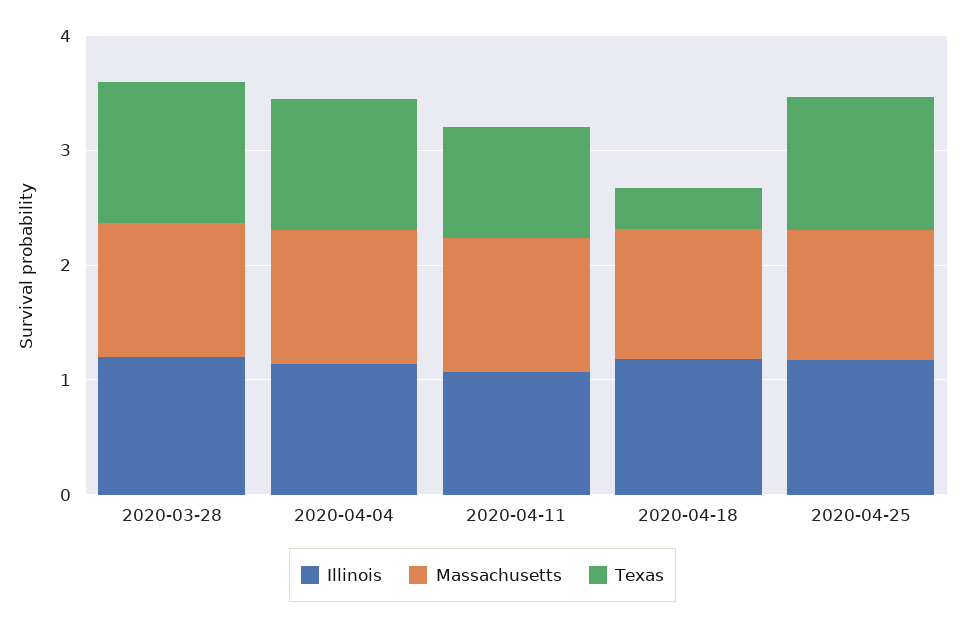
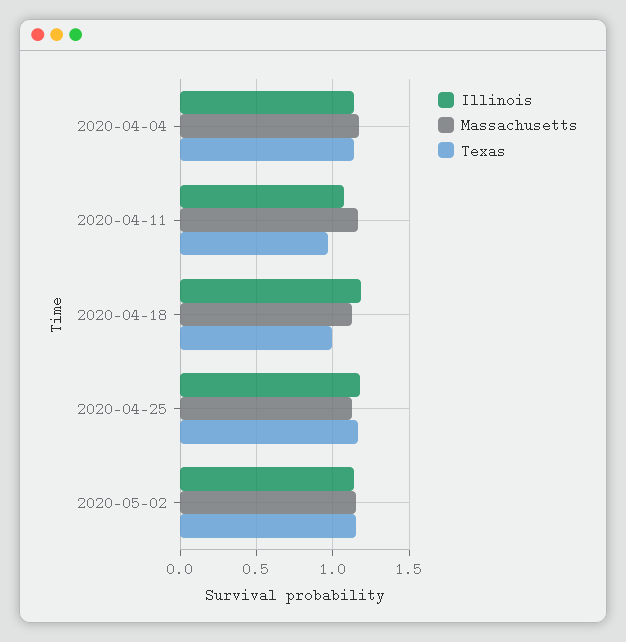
Illinois, 2020-03-28: 1.2 -> none
Massachusetts, 2020-03-28: 1.2 -> none
Texas, 2020-03-28: 1.2 -> none
Texas, 2020-04-18: 0.4 -> 1
Illinois, 2020-05-02: none -> 1.15
Massachusetts, 2020-05-02: none -> 1.15
Texas, 2020-05-02: none -> 1.15

